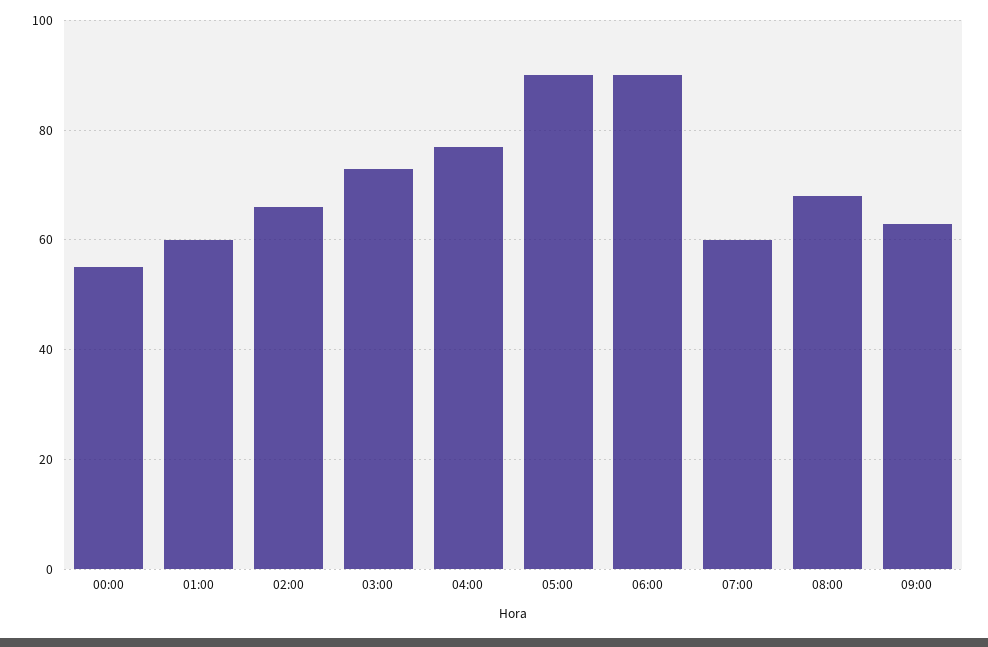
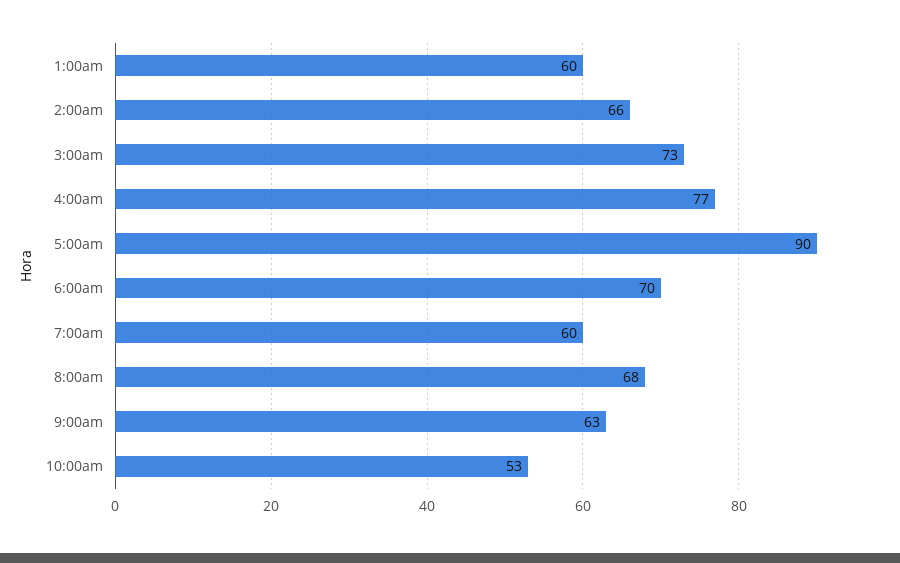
00:00: 55 -> none
06:00: 90 -> 70
10:00am: none -> 53

